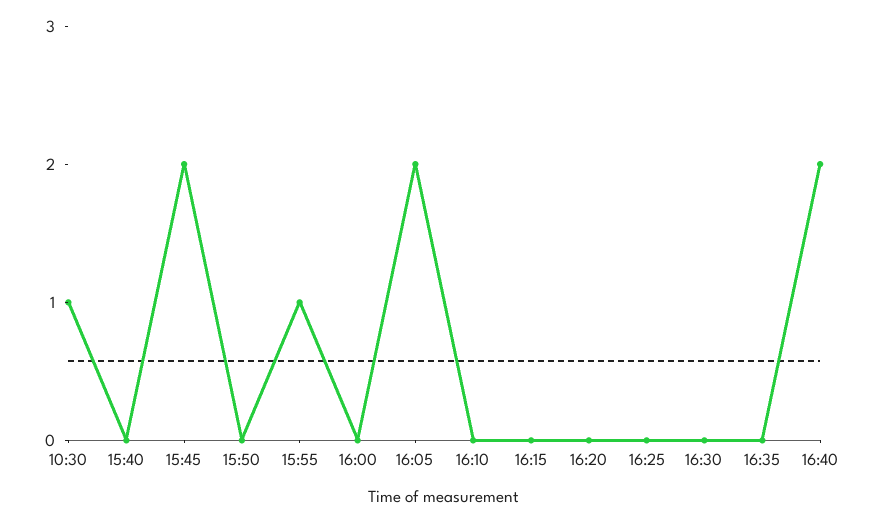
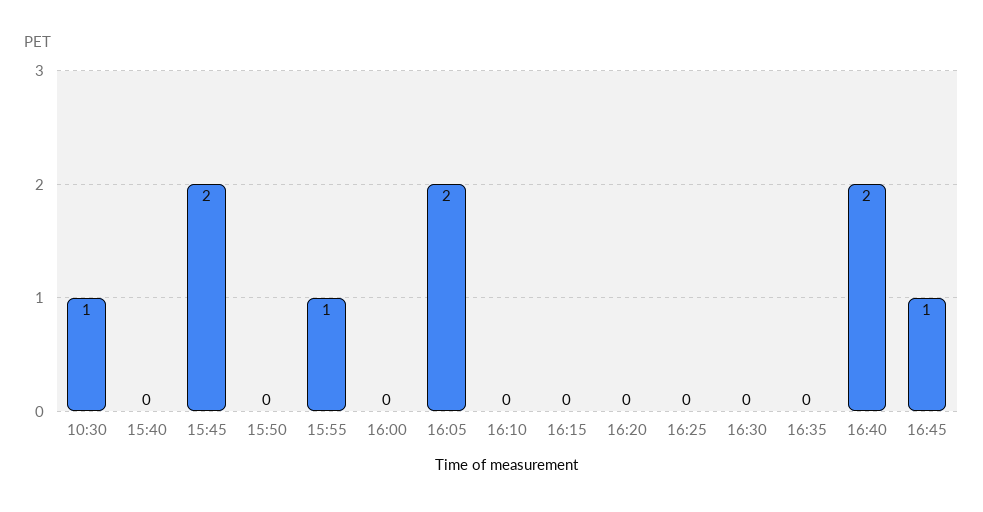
16:45: none -> 1

